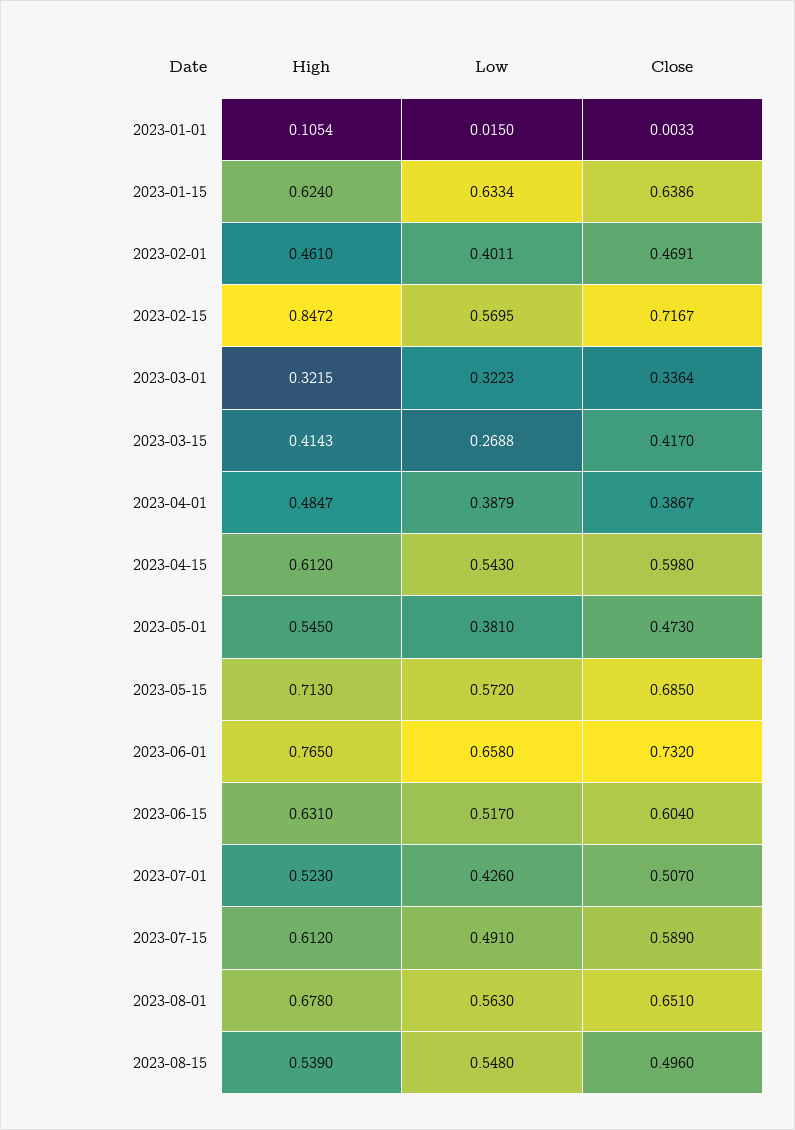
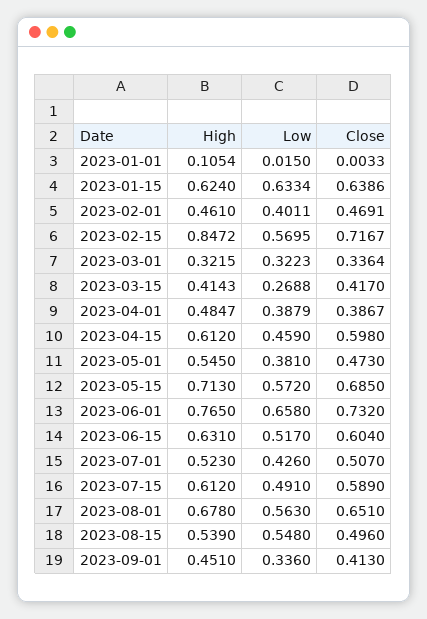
Low, 2023-04-15: 0.543 -> 0.459
High, 2023-09-01: none -> 0.451
Low, 2023-09-01: none -> 0.336
Close, 2023-09-01: none -> 0.413

